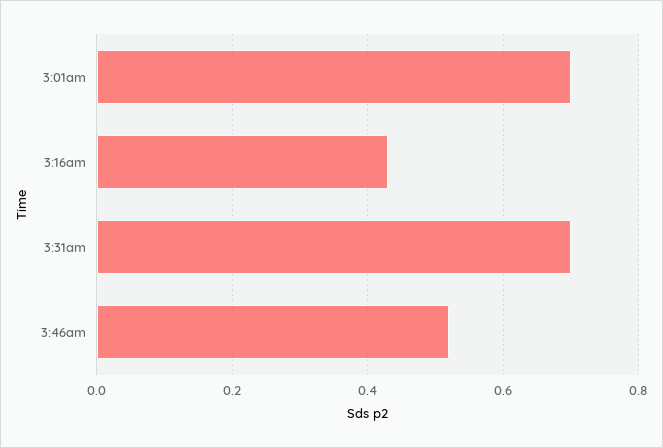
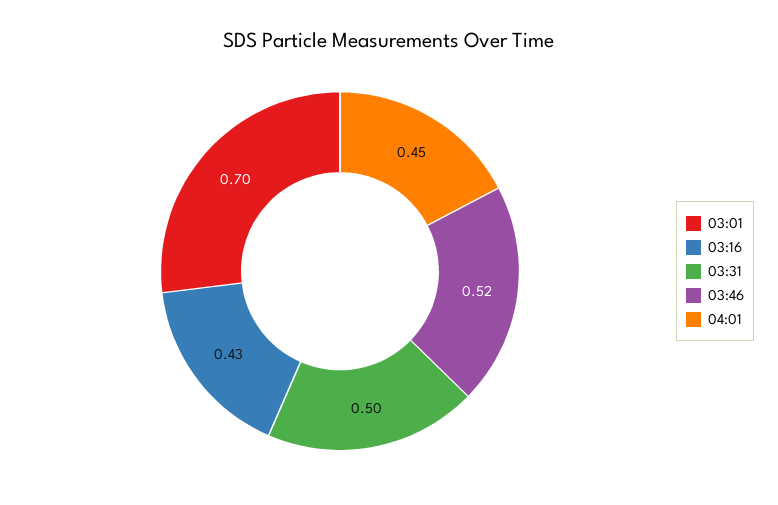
3:31am: 0.7 -> 0.5
04:01: none -> 0.45

